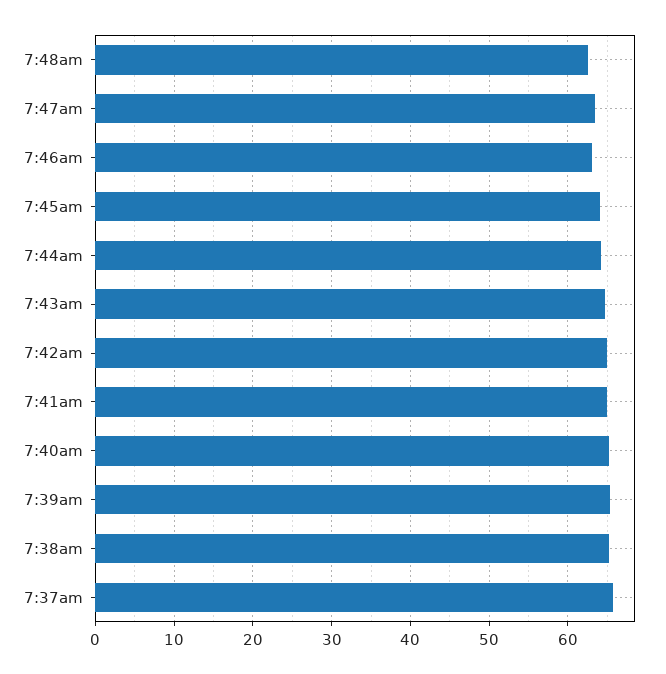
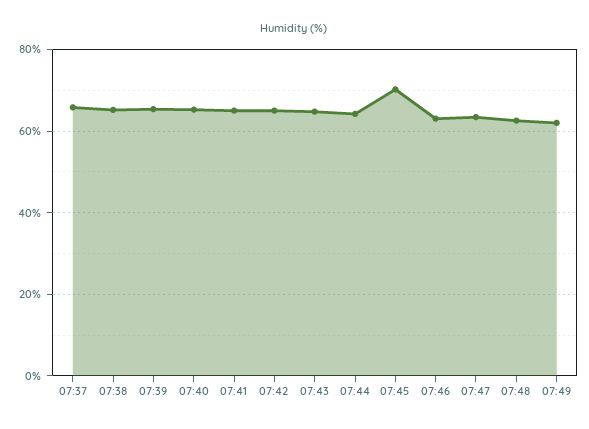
7:45am: 64 -> 70
07:49: none -> 62

